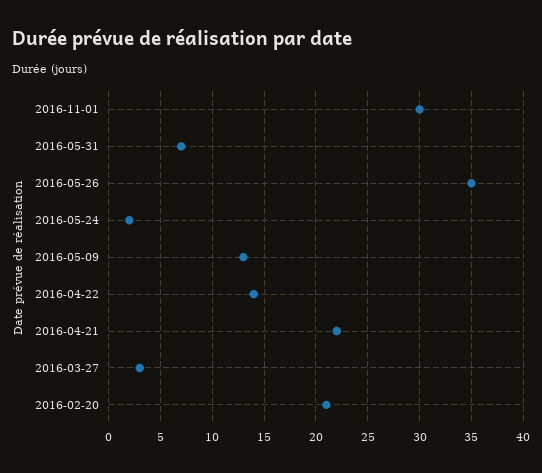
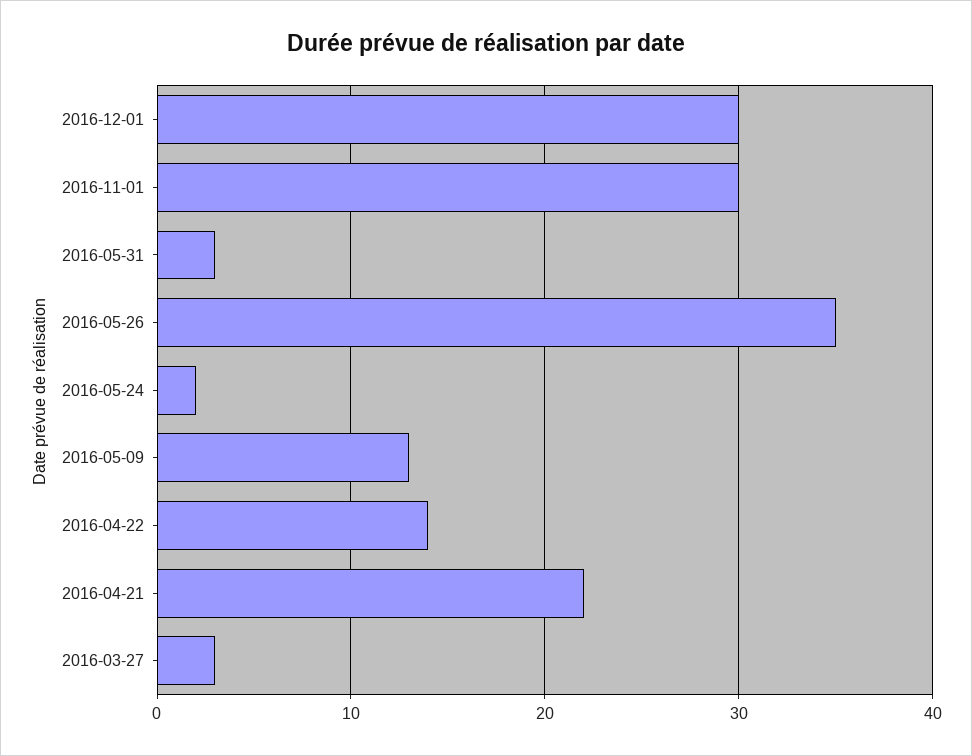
2016-05-31: 7 -> 3
2016-02-20: 21 -> none
2016-12-01: none -> 30

